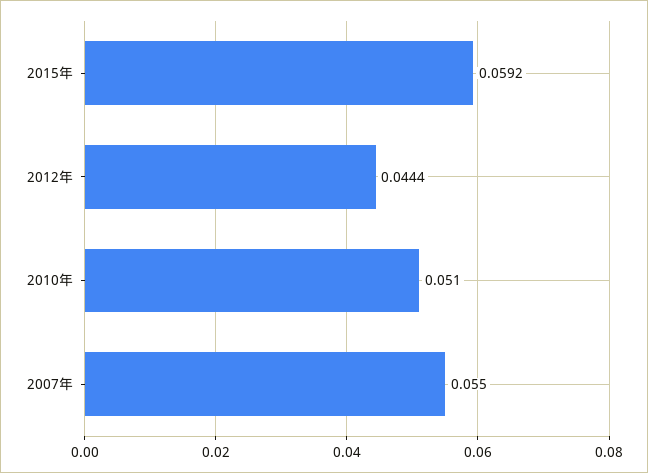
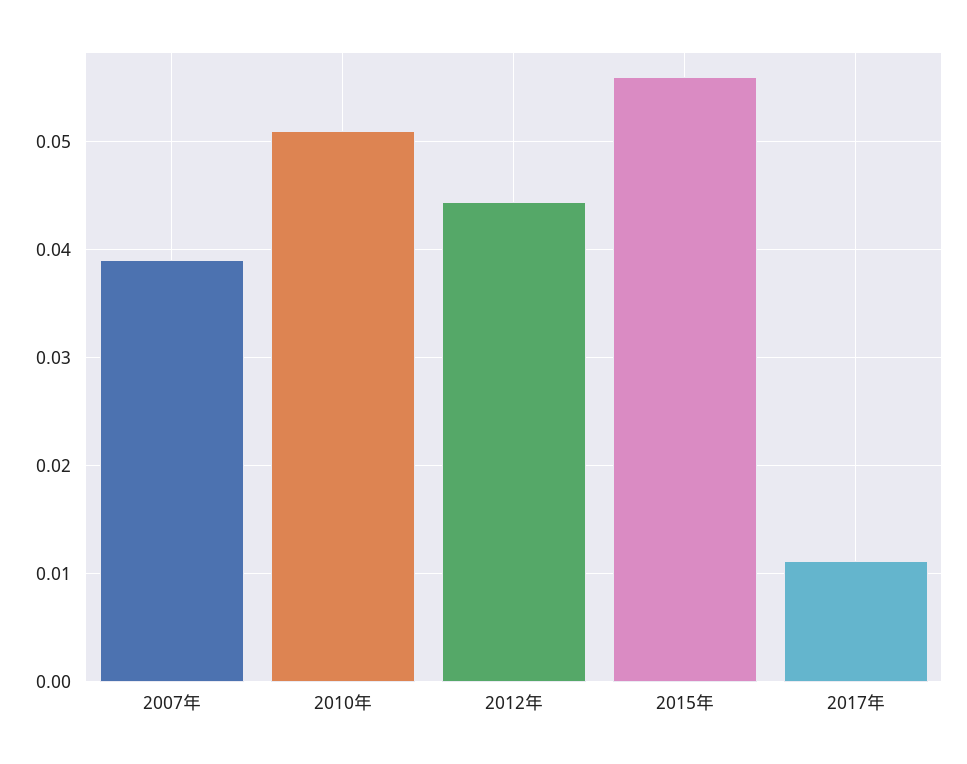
2015年: 0.0592 -> 0.056
2007年: 0.055 -> 0.039
2017年: none -> 0.011

